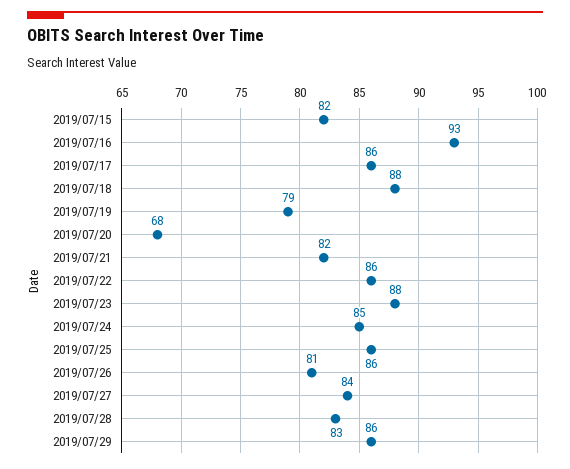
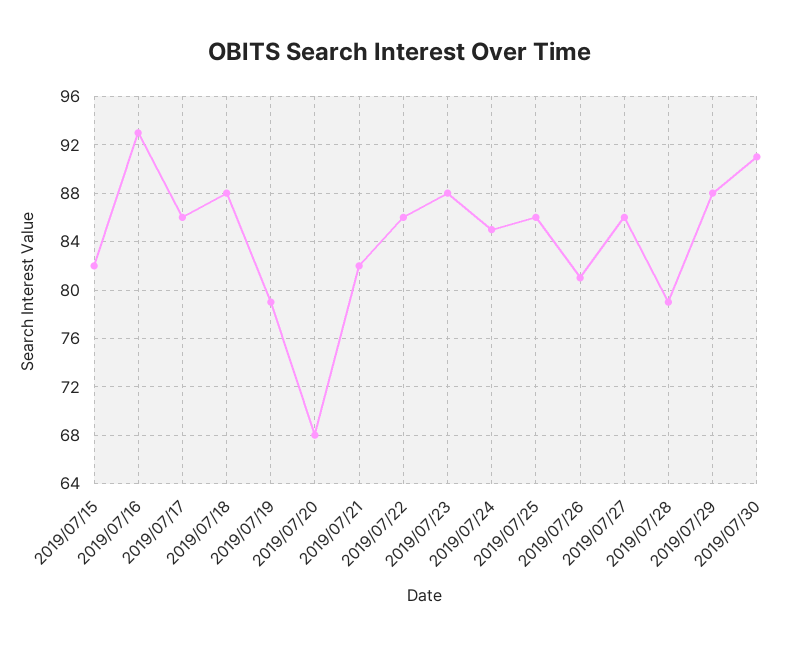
2019/07/27: 84 -> 86
2019/07/28: 83 -> 79
2019/07/29: 86 -> 88
2019/07/30: none -> 91

